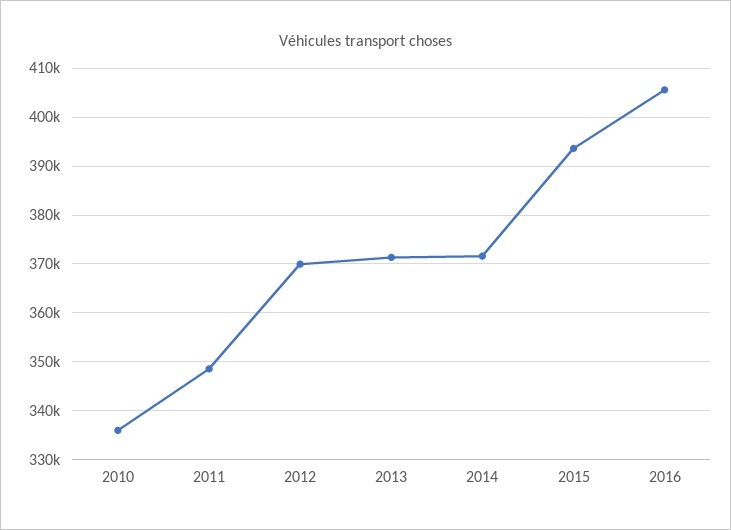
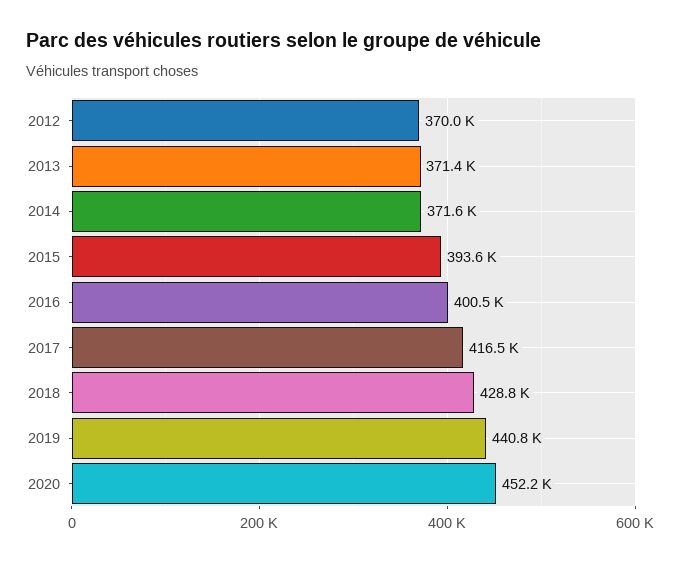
2010: 336000 -> none
2011: 348000 -> none
2016: 406000 -> 400500
2017: none -> 416500
2018: none -> 428800
2019: none -> 440800
2020: none -> 452200

